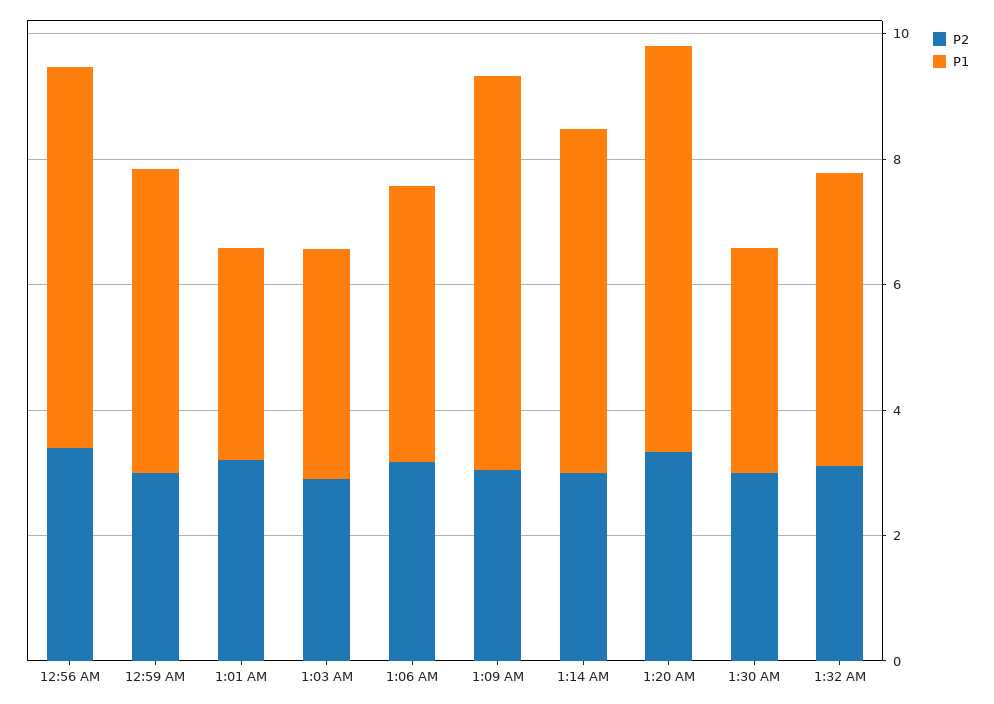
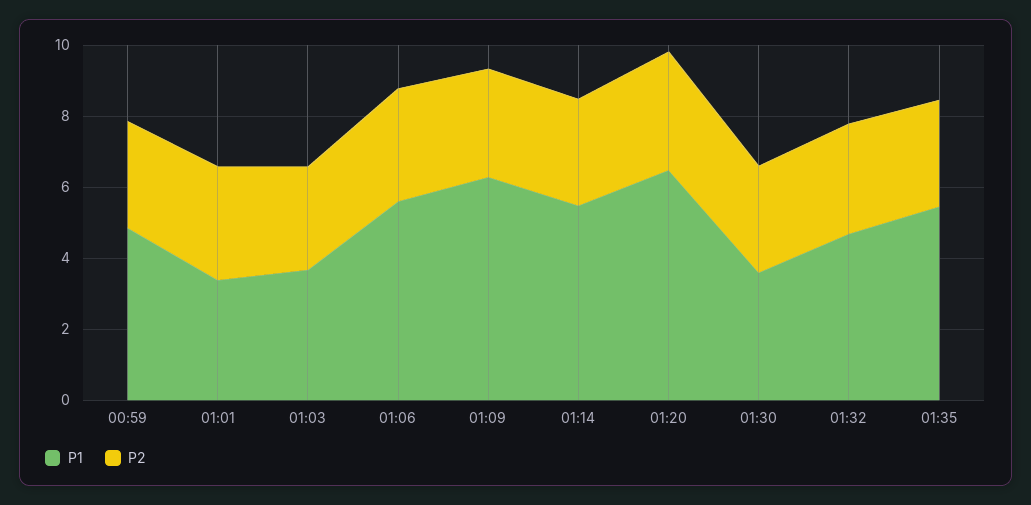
P2, 12:56 AM: 3.5 -> none
P1, 12:56 AM: 6 -> none
P1, 1:06 AM: 4.5 -> 5.5
P1, 01:35: none -> 5.5
P2, 01:35: none -> 3

